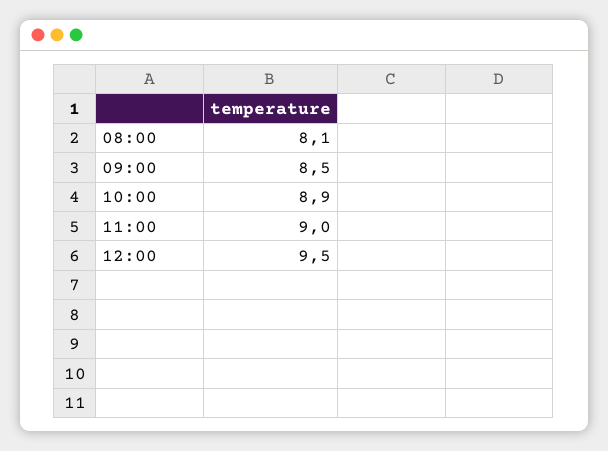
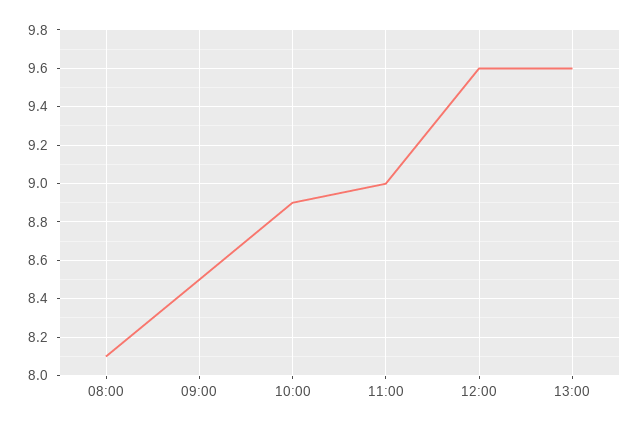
12:00: 9.5 -> 9.6
13:00: none -> 9.6

